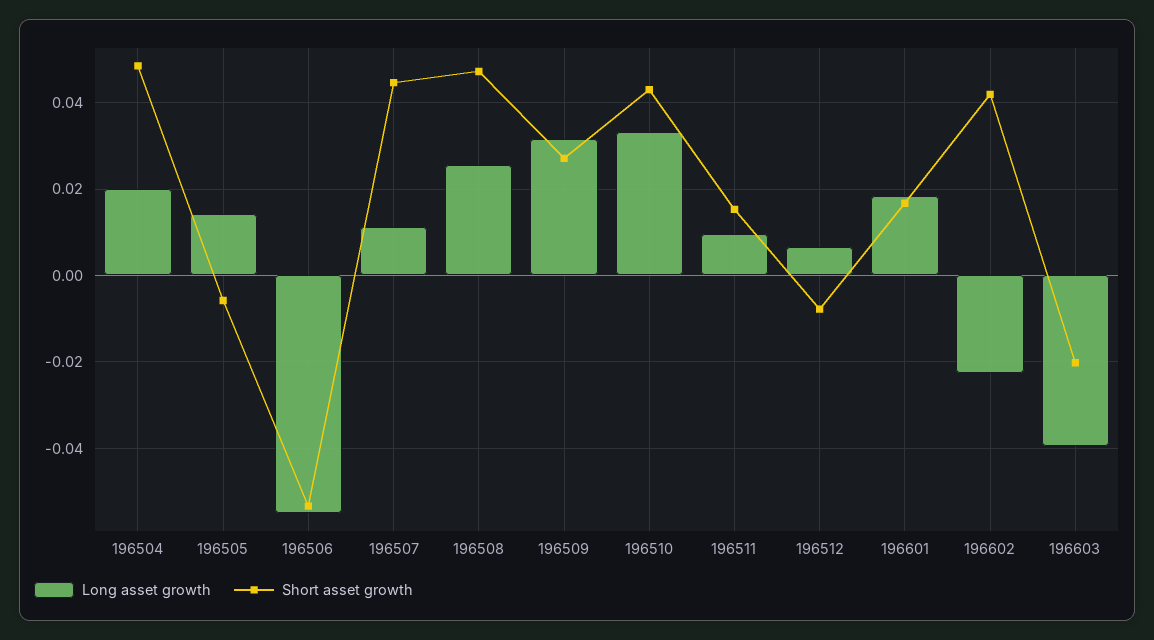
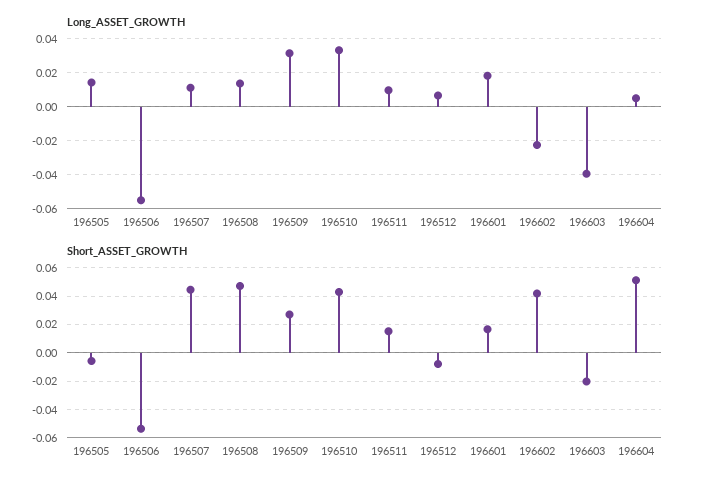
Long asset growth, 196504: 0.02 -> none
Short asset growth, 196504: 0.048 -> none
Long asset growth, 196508: 0.026 -> 0.015
Long asset growth, 196604: none -> 0.005
Short asset growth, 196604: none -> 0.05

